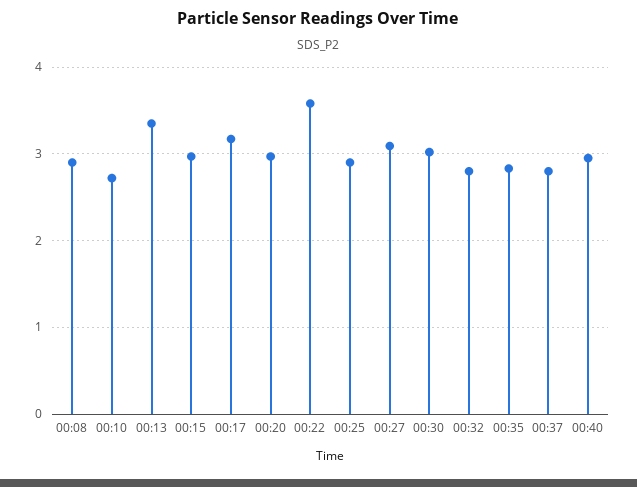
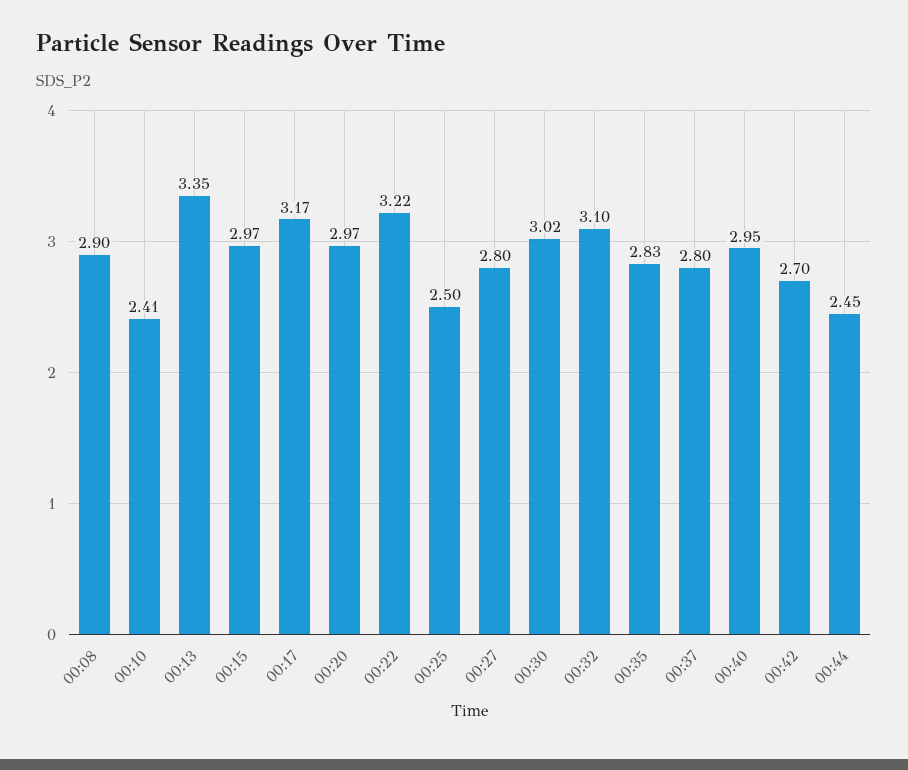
00:10: 2.7 -> 2.41
00:22: 3.6 -> 3.22
00:25: 2.9 -> 2.5
00:27: 3.1 -> 2.8
00:32: 2.8 -> 3.1
00:42: none -> 2.7
00:44: none -> 2.45

